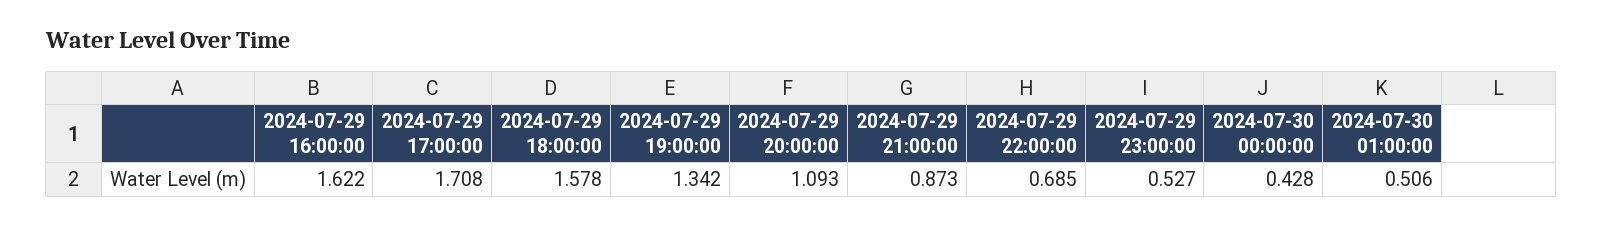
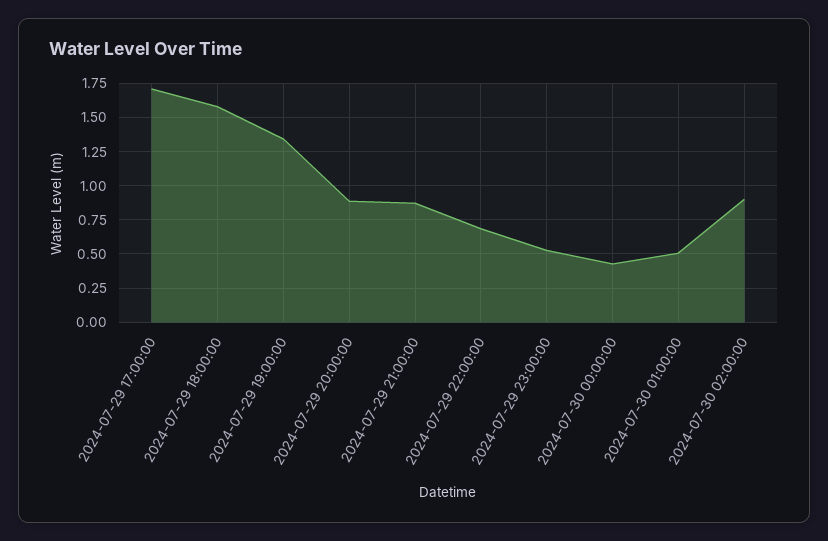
2024-07-29 16:00:00: 1.622 -> none
2024-07-29 20:00:00: 1.093 -> 0.9
2024-07-30 02:00:00: none -> 0.9

